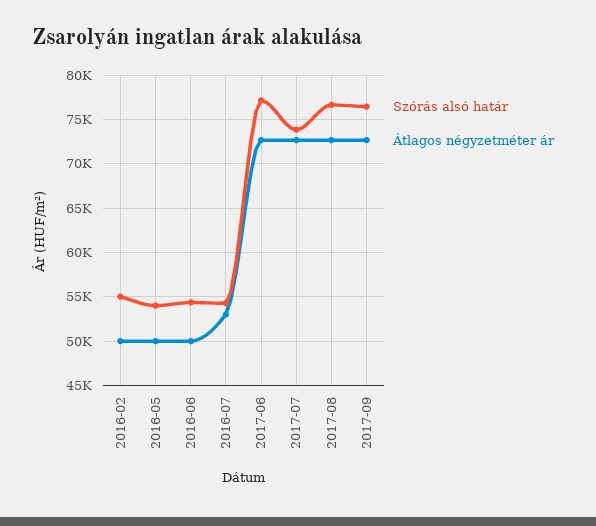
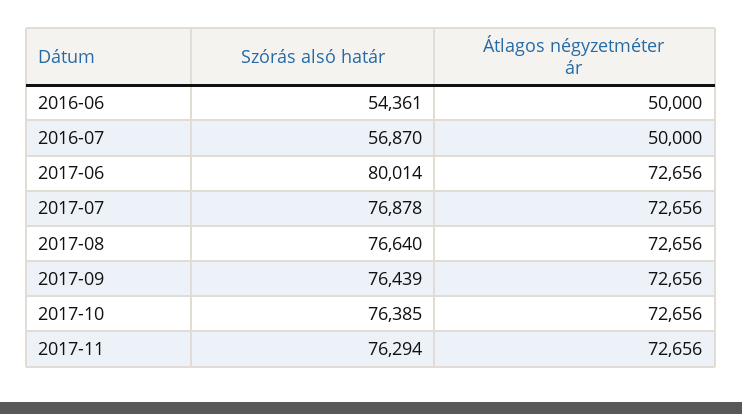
Szórás alsó határ, 2016-02: 55000 -> none
Átlagos négyzetméter ár, 2016-02: 50000 -> none
Szórás alsó határ, 2016-05: 54000 -> none
Átlagos négyzetméter ár, 2016-05: 50000 -> none
Szórás alsó határ, 2016-07: 54000 -> 56870
Átlagos négyzetméter ár, 2016-07: 53000 -> 50000
Szórás alsó határ, 2017-06: 77000 -> 80014
Szórás alsó határ, 2017-07: 74000 -> 76878
Szórás alsó határ, 2017-10: none -> 76385
Átlagos négyzetméter ár, 2017-10: none -> 72656
Szórás alsó határ, 2017-11: none -> 76294
Átlagos négyzetméter ár, 2017-11: none -> 72656

